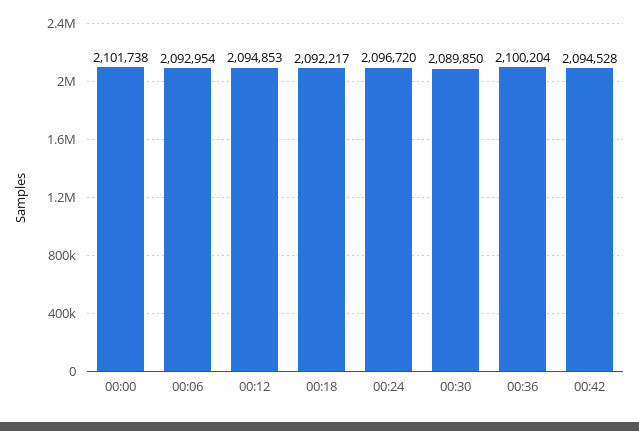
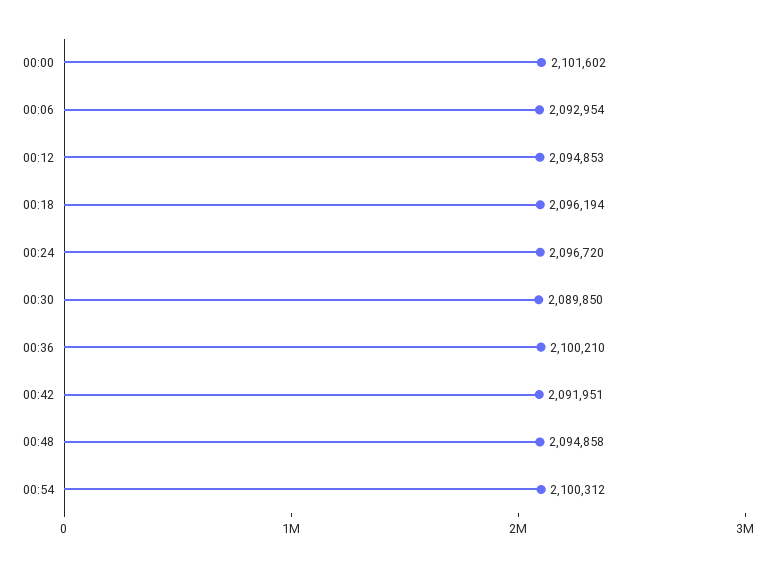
00:00: 2101738 -> 2101602
00:18: 2092217 -> 2096194
00:36: 2100204 -> 2100210
00:42: 2094528 -> 2091951
00:48: none -> 2094858
00:54: none -> 2100312

